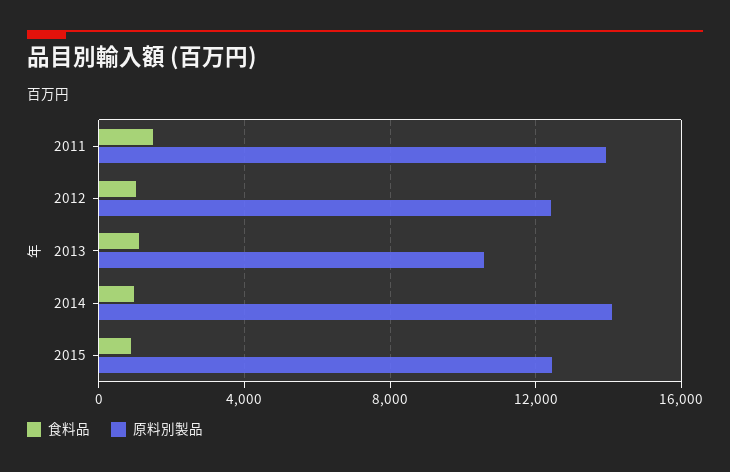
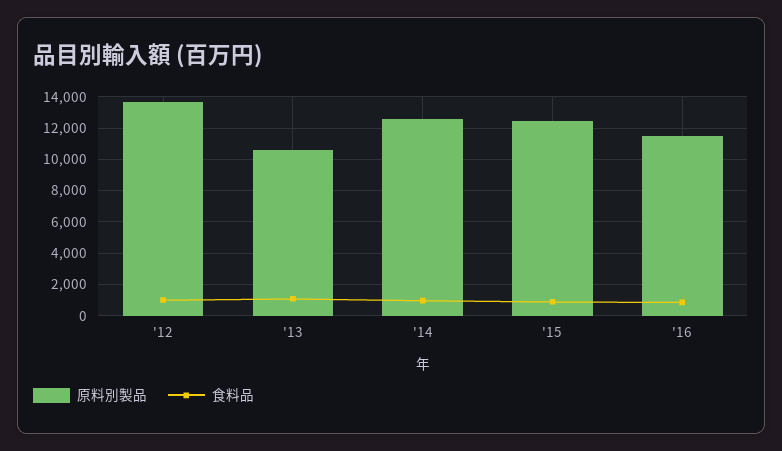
食料品, 2011: 1500 -> none
原料別製品, 2011: 14000 -> none
原料別製品, 2012: 12500 -> 13500
原料別製品, 2014: 14000 -> 12500
原料別製品, '16: none -> 11500
食料品, '16: none -> 1000

